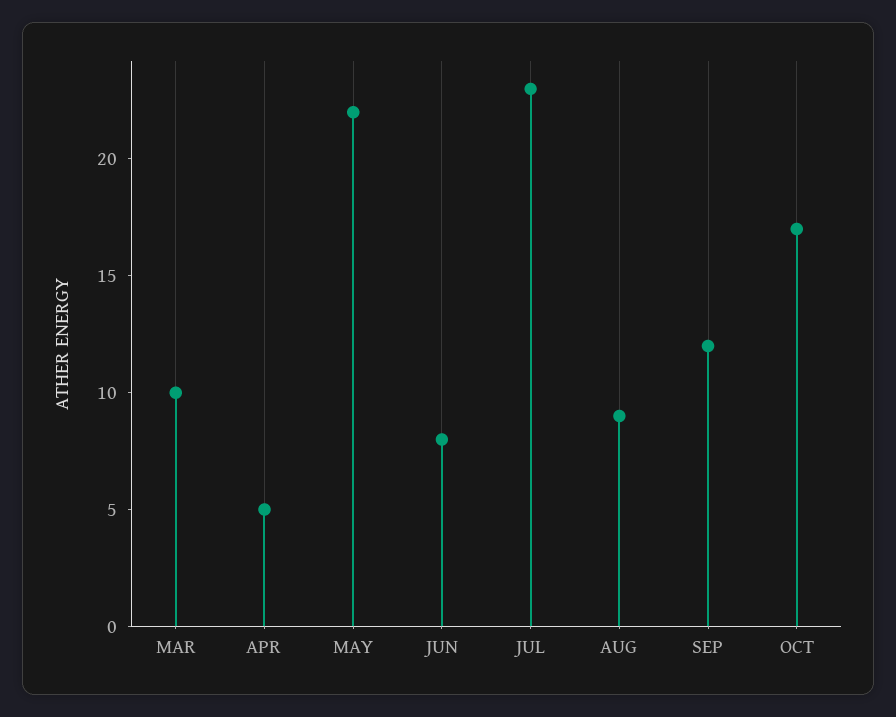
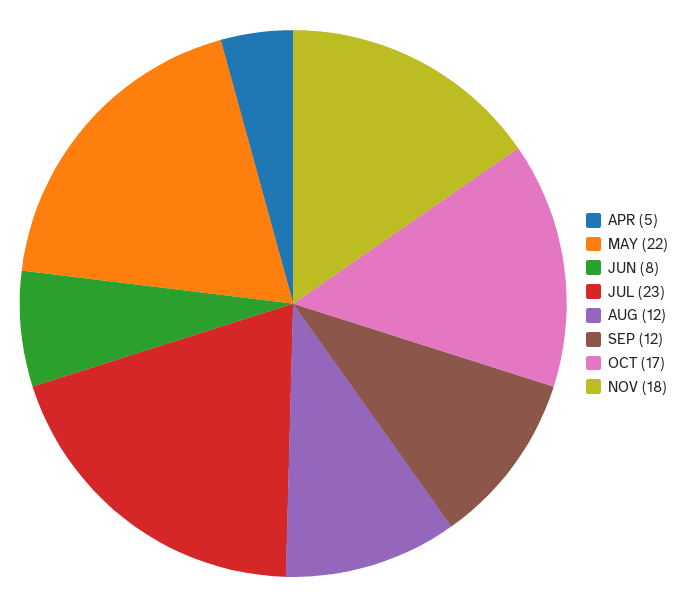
MAR: 10 -> none
AUG: 9 -> 12
NOV: none -> 18

